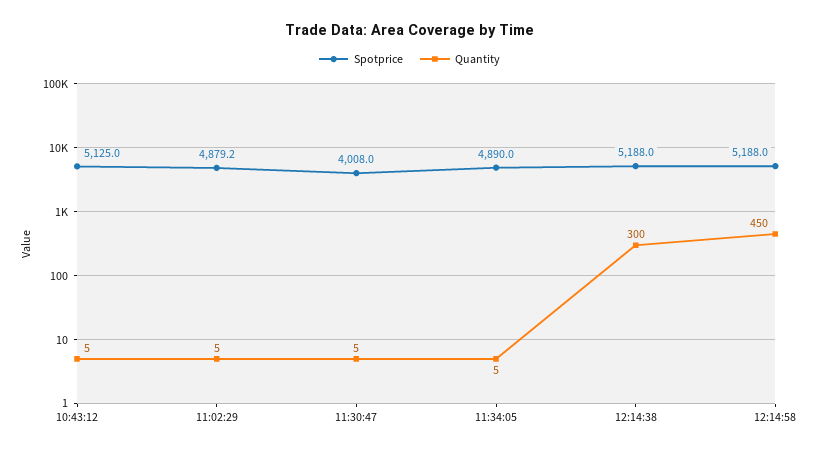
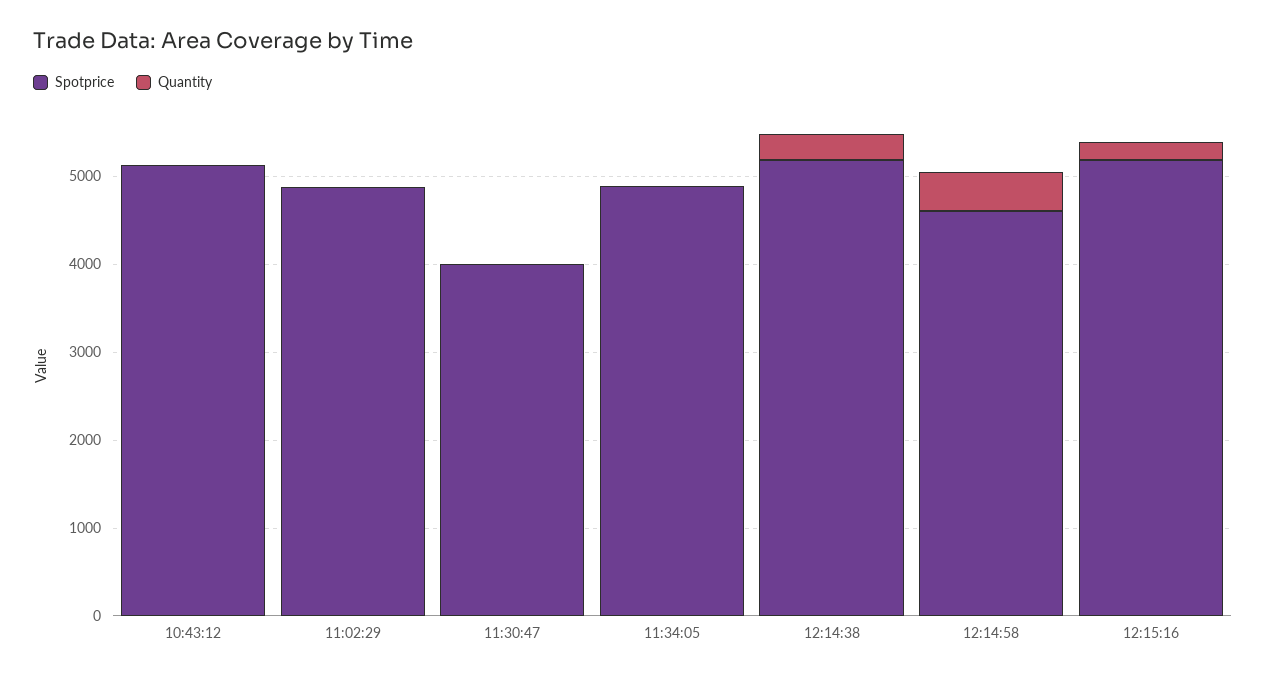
Spotprice, 12:14:58: 5188 -> 4600
Spotprice, 12:15:16: none -> 5200
Quantity, 12:15:16: none -> 200

